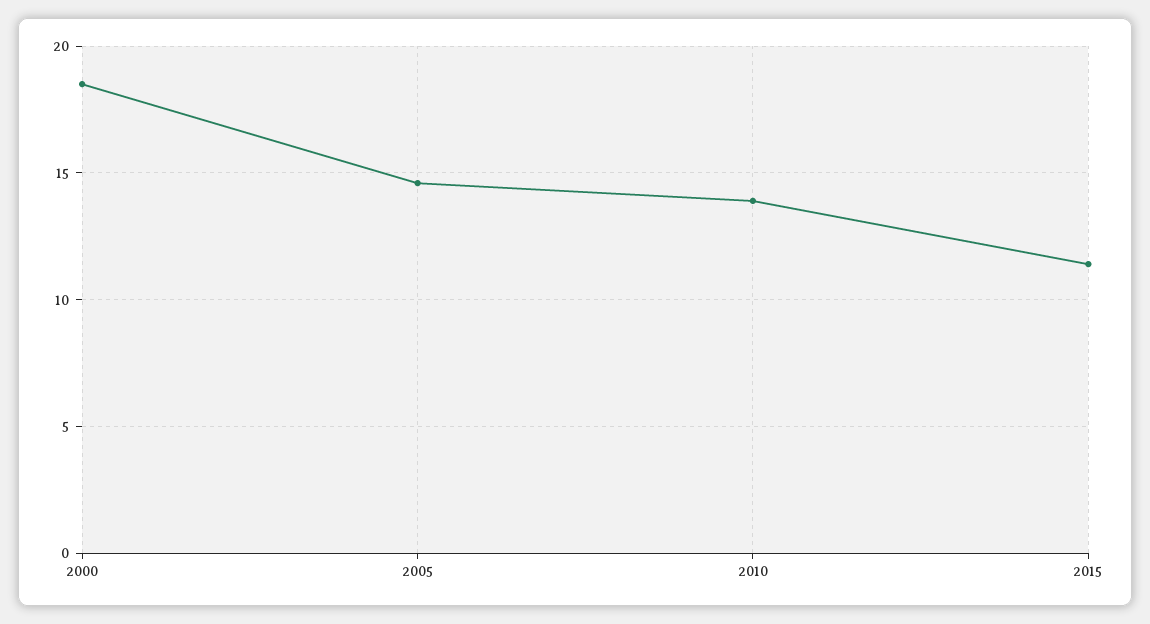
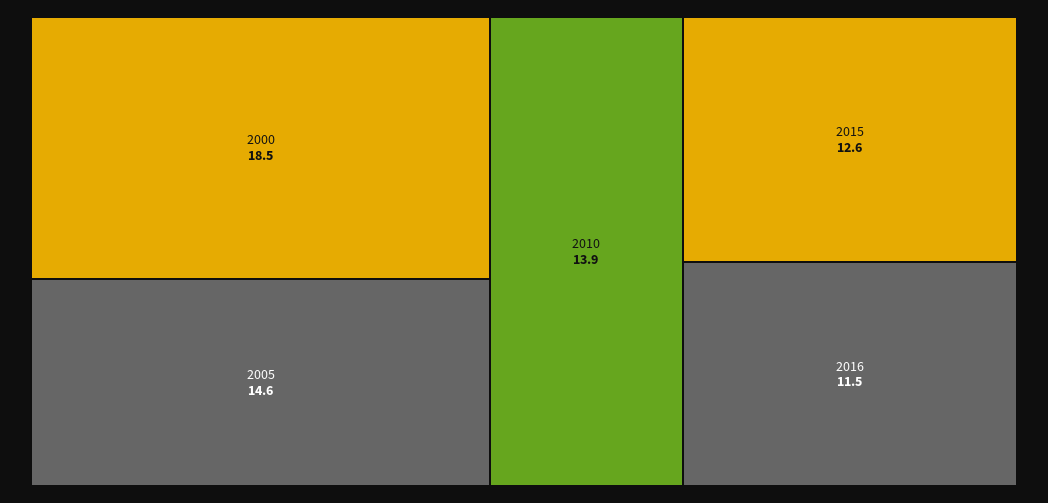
2015: 11.5 -> 12.6
2016: none -> 11.5

